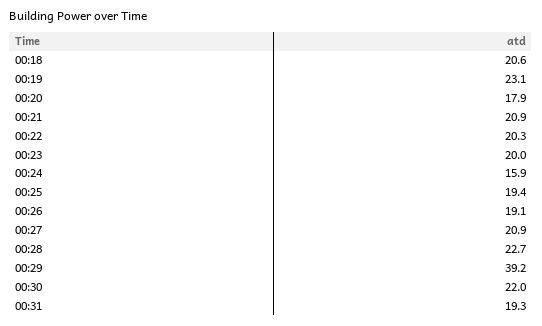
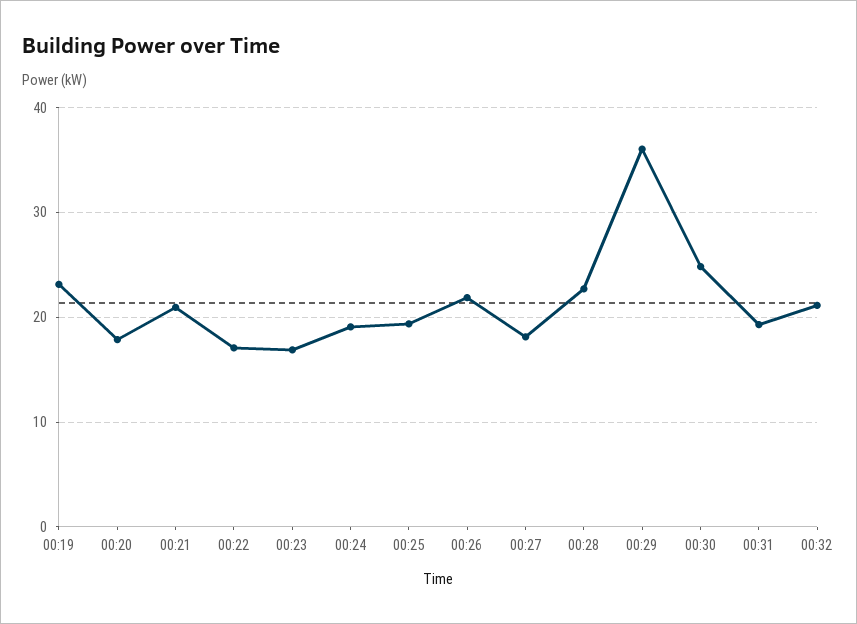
00:18: 20.6 -> none
00:22: 20.3 -> 17
00:23: 20 -> 17
00:24: 15.9 -> 19
00:26: 19.1 -> 22
00:27: 20.9 -> 18
00:29: 39.2 -> 36
00:30: 22 -> 25
00:32: none -> 21

